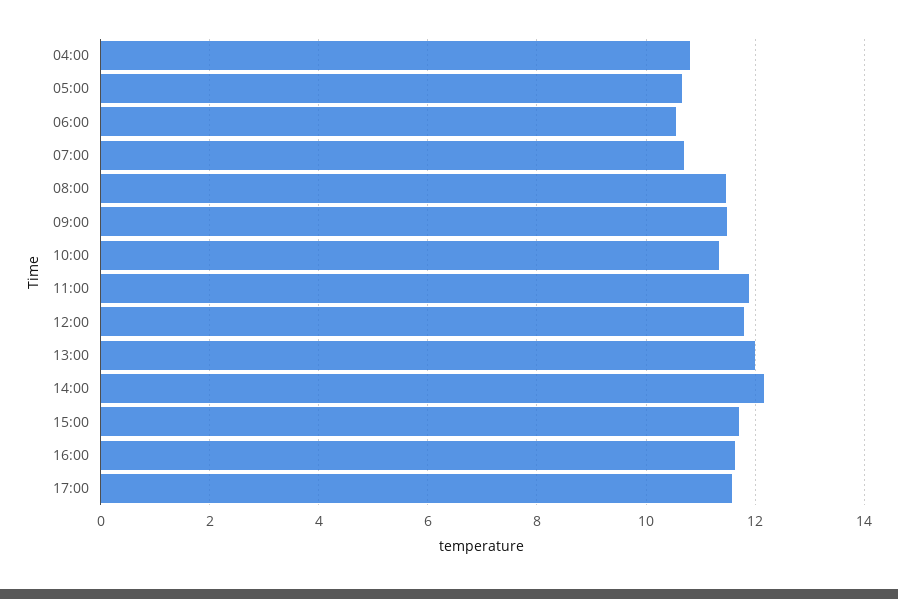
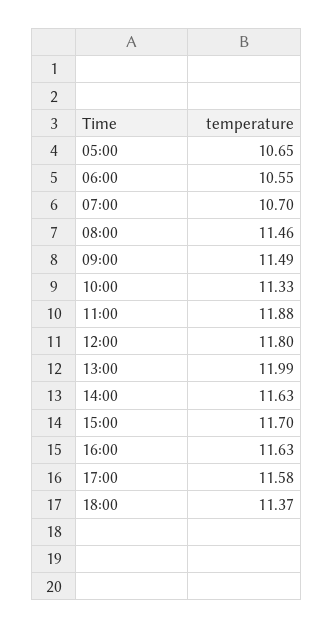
04:00: 10.8 -> none
14:00: 12.2 -> 11.63
18:00: none -> 11.37

